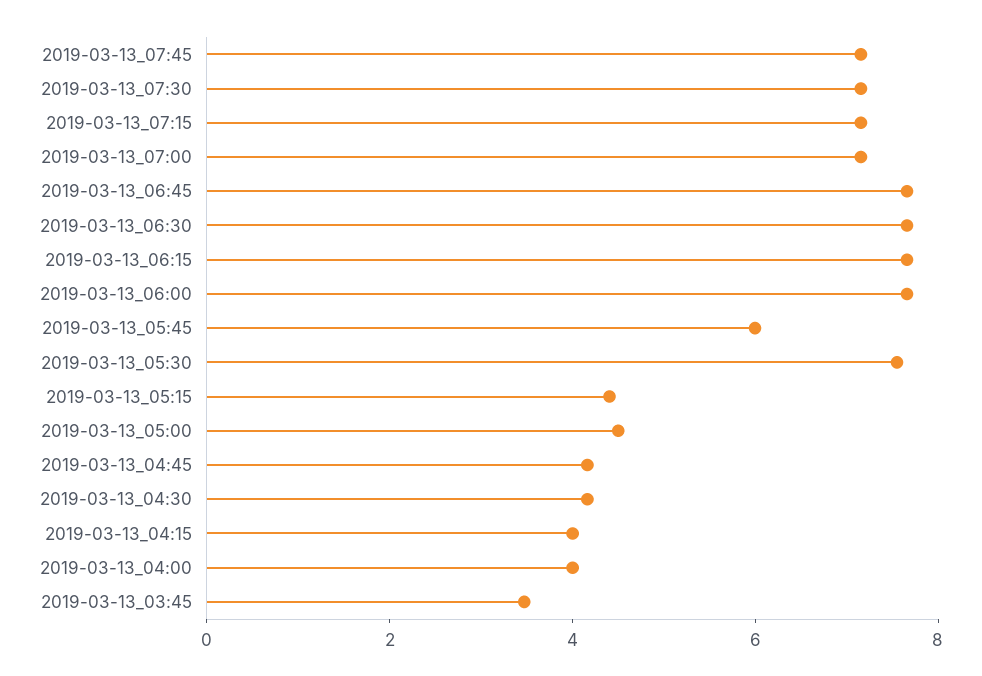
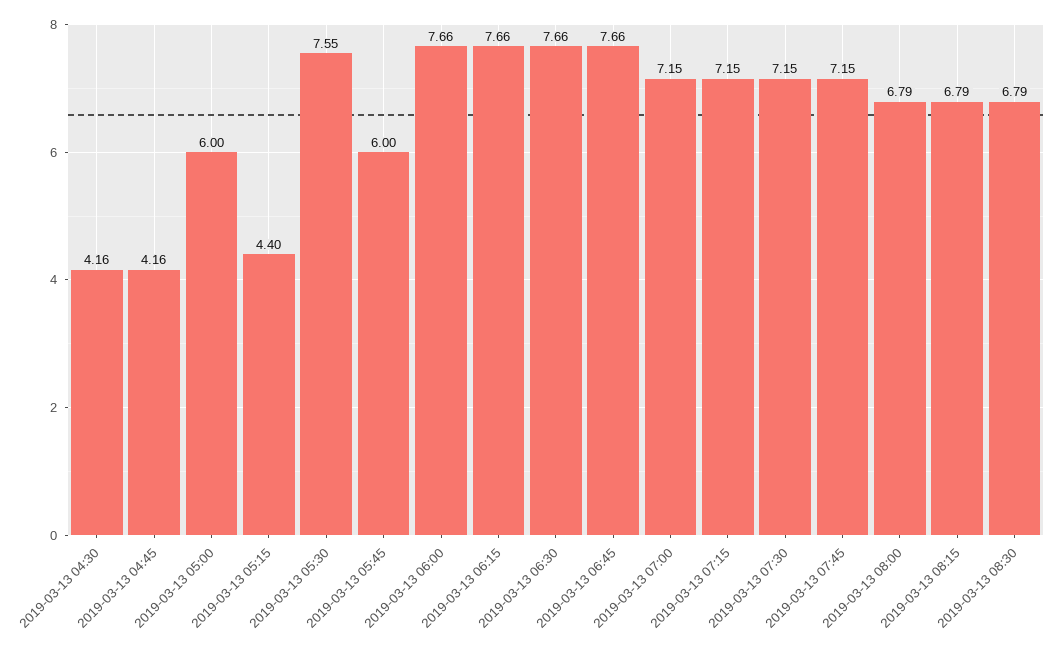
2019-03-13_05:00: 4.5 -> 6
2019-03-13_04:15: 4 -> none
2019-03-13_04:00: 4 -> none
2019-03-13_03:45: 3.5 -> none
2019-03-13 08:00: none -> 6.79
2019-03-13 08:15: none -> 6.79
2019-03-13 08:30: none -> 6.79

